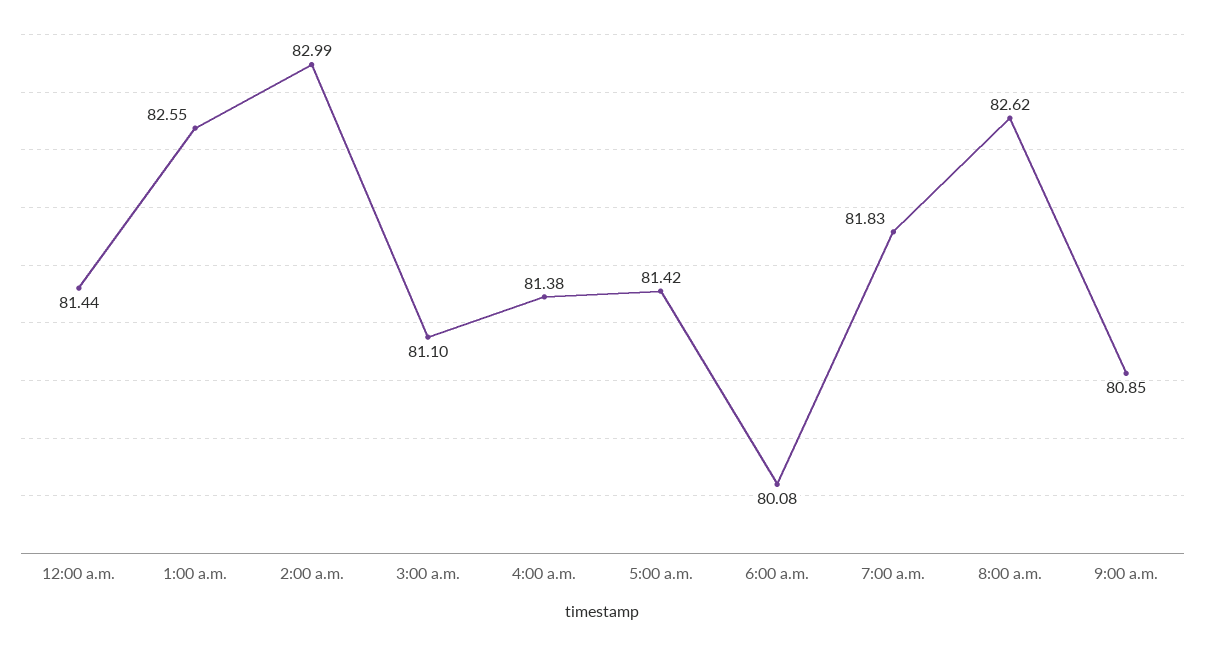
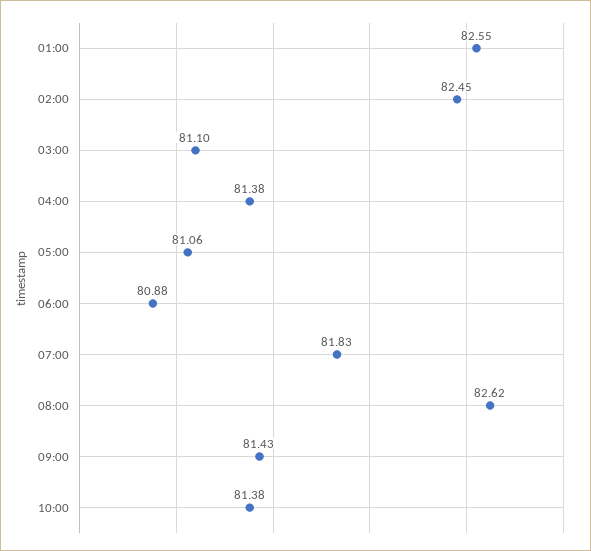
12:00 a.m.: 81.44 -> none
2:00 a.m.: 82.99 -> 82.45
5:00 a.m.: 81.42 -> 81.06
6:00 a.m.: 80.08 -> 80.88
9:00 a.m.: 80.85 -> 81.43
10:00: none -> 81.38

